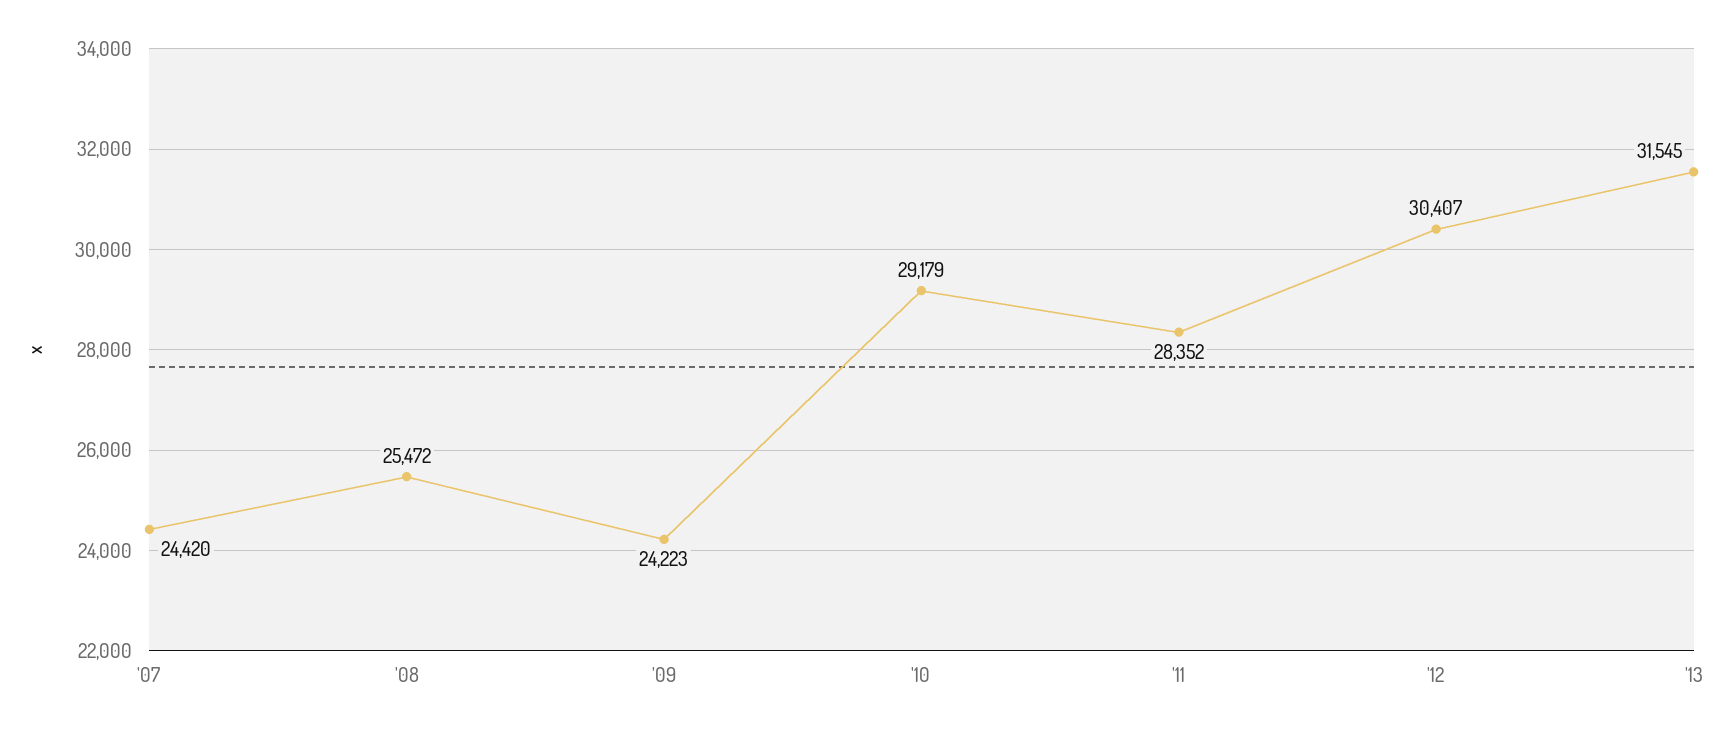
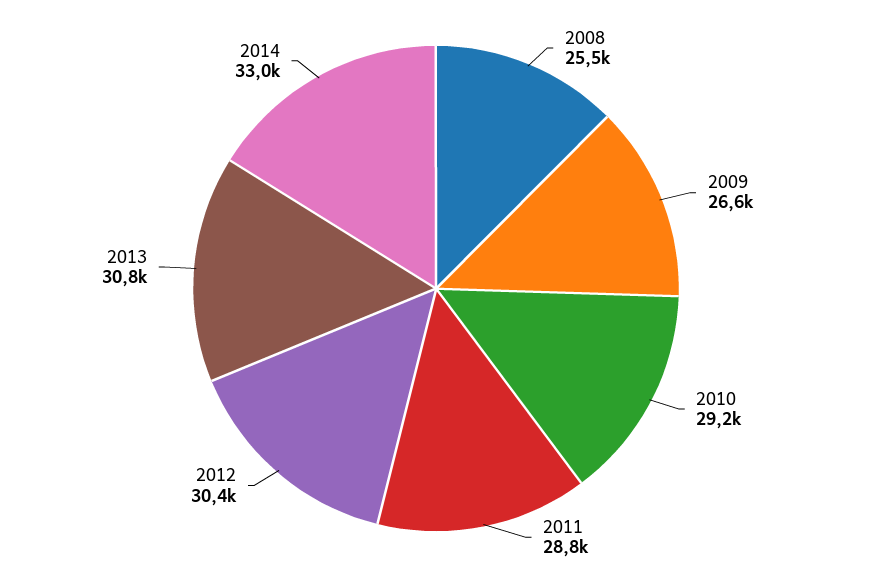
'07: 24420 -> none
'09: 24223 -> 26600
'11: 28352 -> 28800
'13: 31545 -> 30800
2014: none -> 33000

